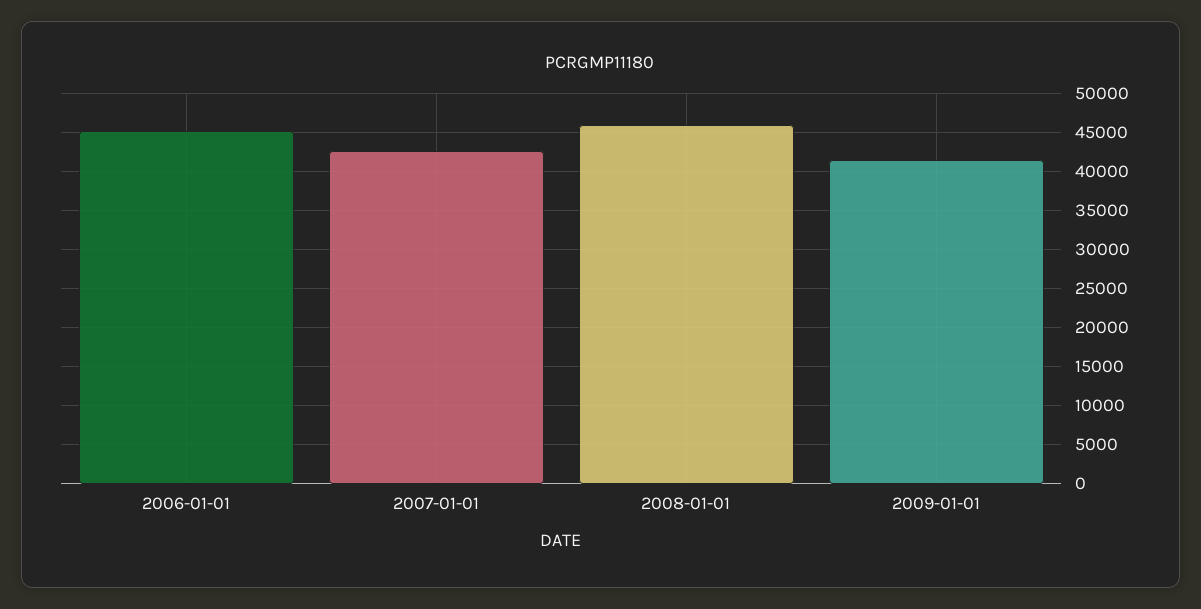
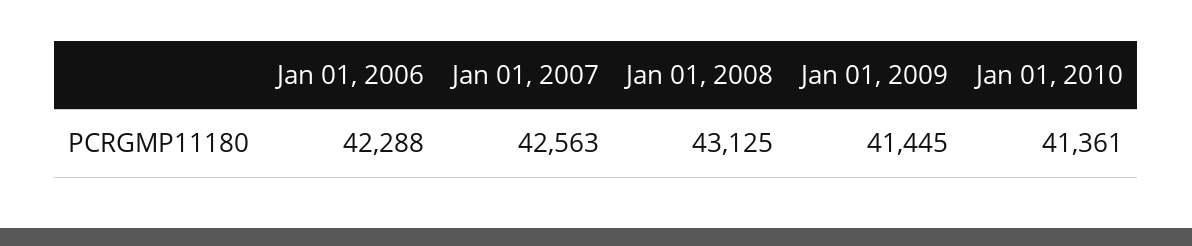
2006-01-01: 45000 -> 42288
2008-01-01: 46000 -> 43125
Jan 01, 2010: none -> 41361

